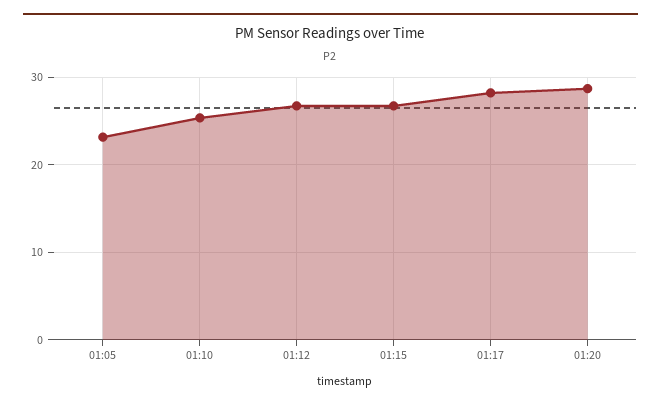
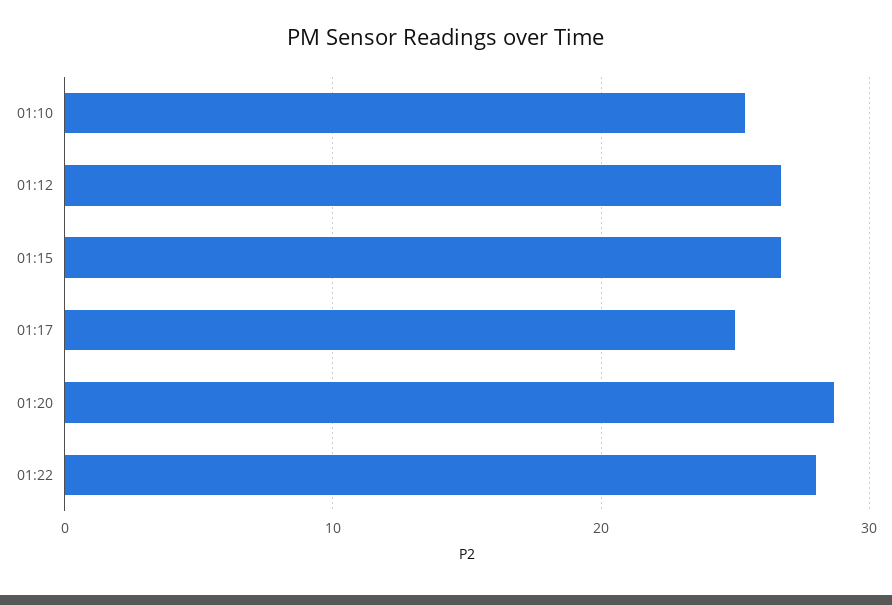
01:05: 23 -> none
01:17: 28 -> 25
01:22: none -> 28

